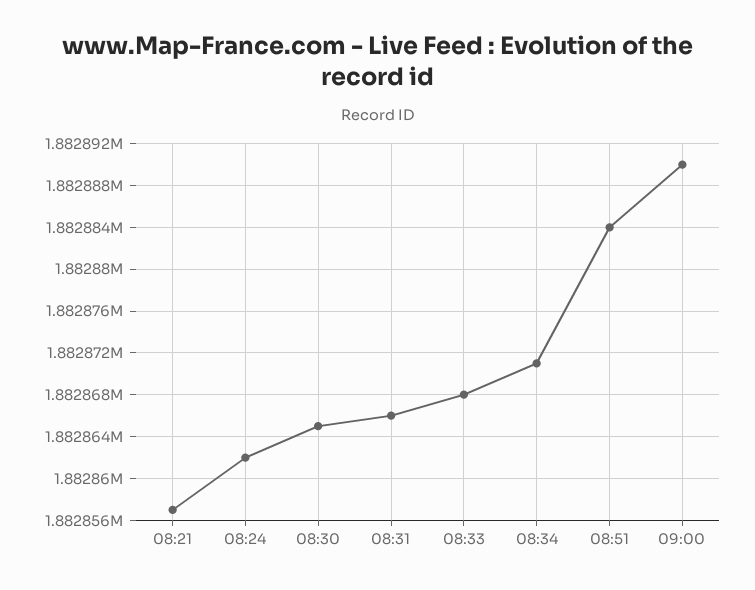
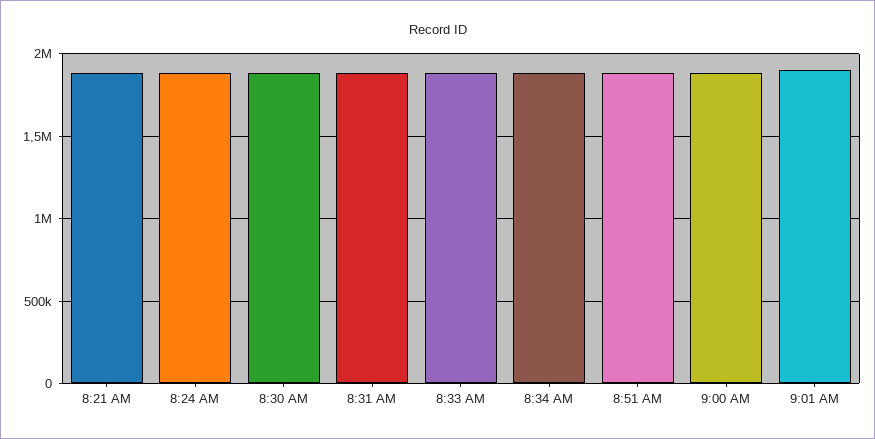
9:01 AM: none -> 1900000

